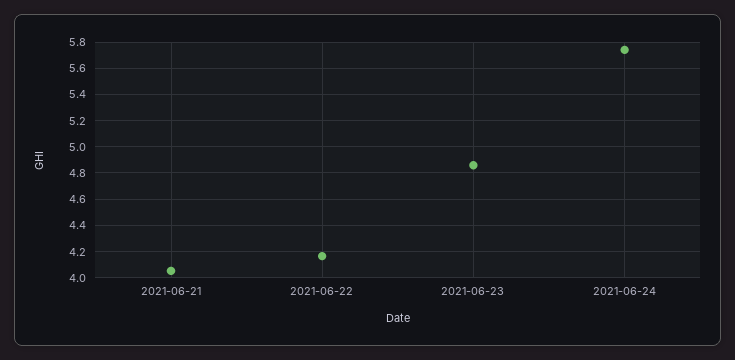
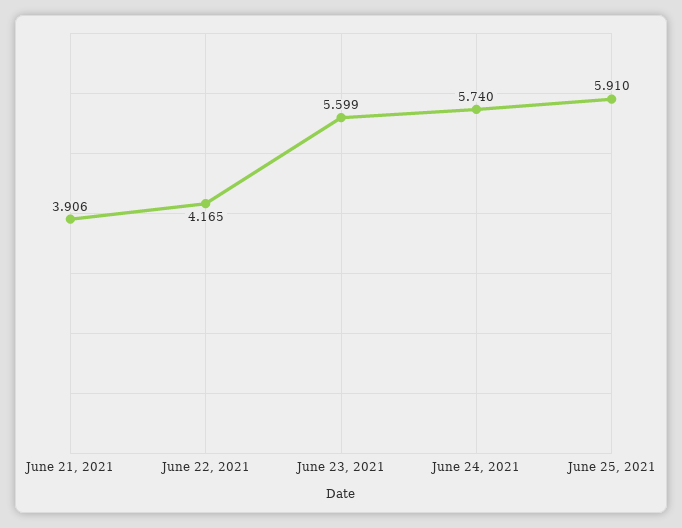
2021-06-21: 4.05 -> 3.906
2021-06-23: 4.85 -> 5.599
June 25, 2021: none -> 5.91

